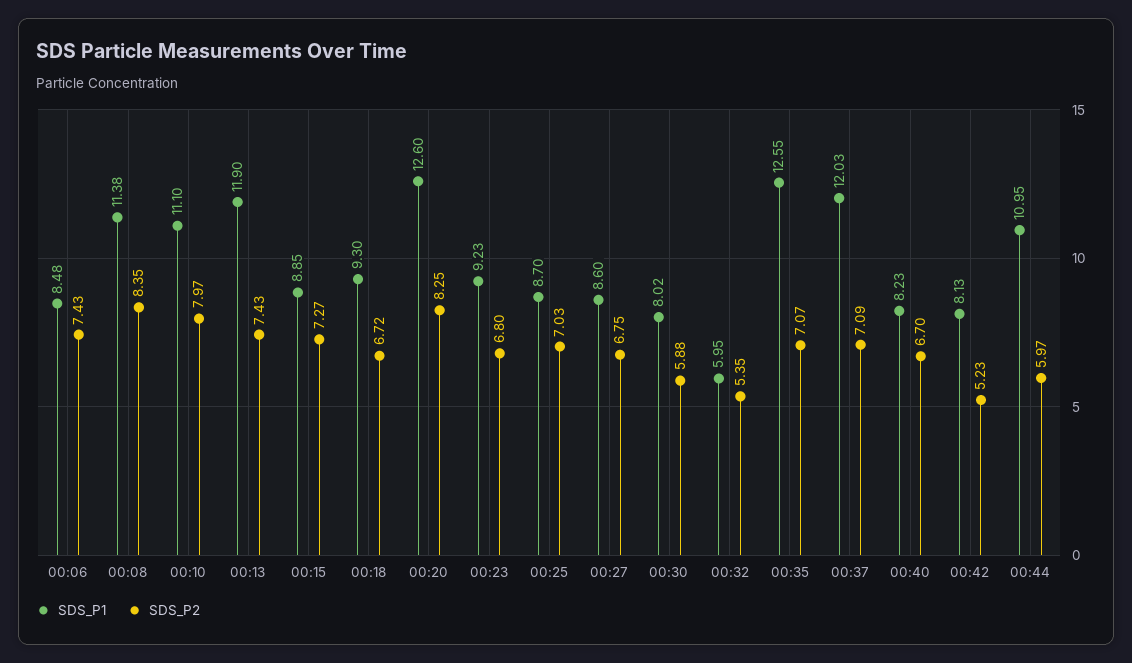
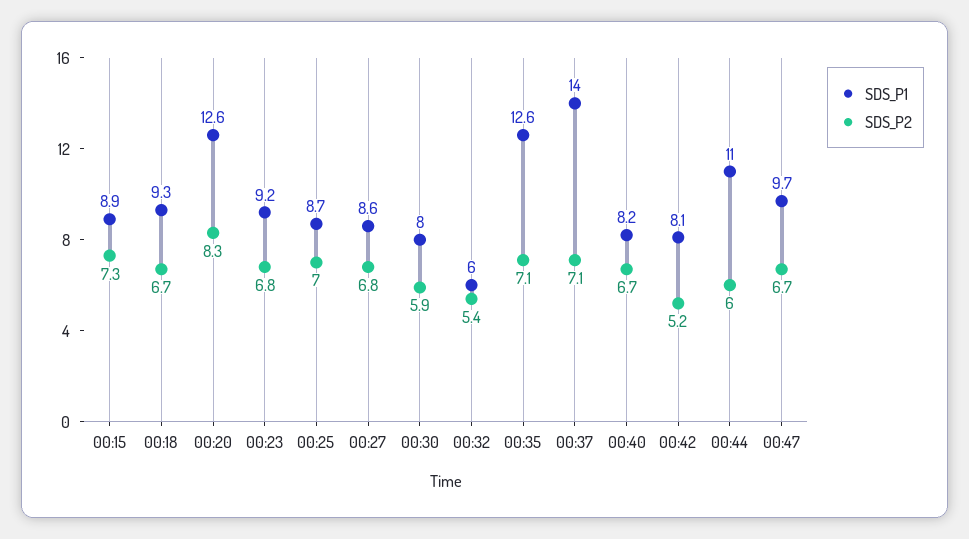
SDS_P1, 00:06: 8.48 -> none
SDS_P2, 00:06: 7.43 -> none
SDS_P1, 00:08: 11.38 -> none
SDS_P2, 00:08: 8.35 -> none
SDS_P1, 00:10: 11.1 -> none
SDS_P2, 00:10: 7.97 -> none
SDS_P1, 00:13: 11.9 -> none
SDS_P2, 00:13: 7.43 -> none
SDS_P1, 00:37: 12.03 -> 14
SDS_P1, 00:47: none -> 9.7
SDS_P2, 00:47: none -> 6.7

